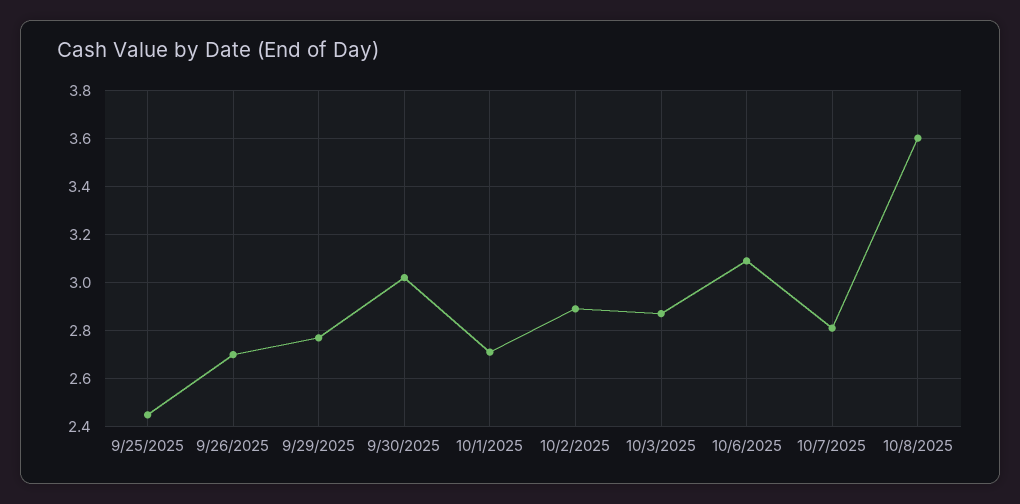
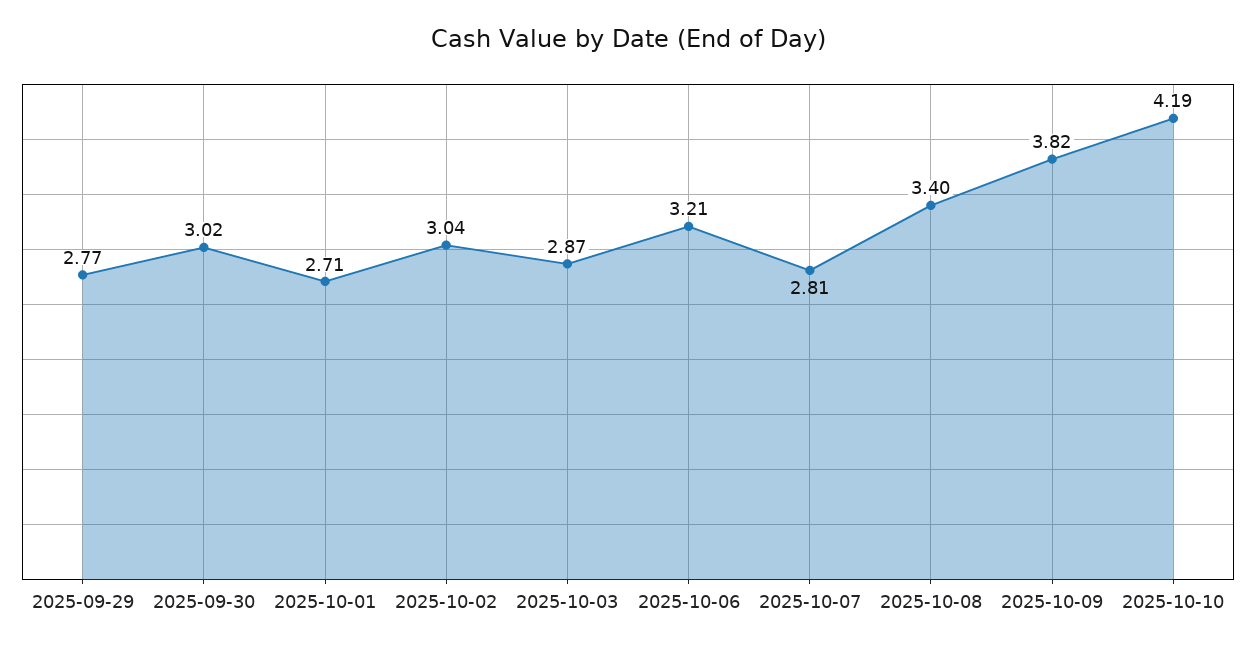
9/25/2025: 2.45 -> none
9/26/2025: 2.7 -> none
10/2/2025: 2.9 -> 3.04
10/6/2025: 3.1 -> 3.21
10/8/2025: 3.6 -> 3.4
2025-10-09: none -> 3.82
2025-10-10: none -> 4.19

